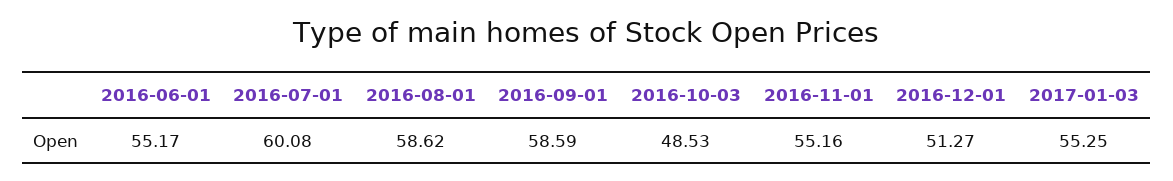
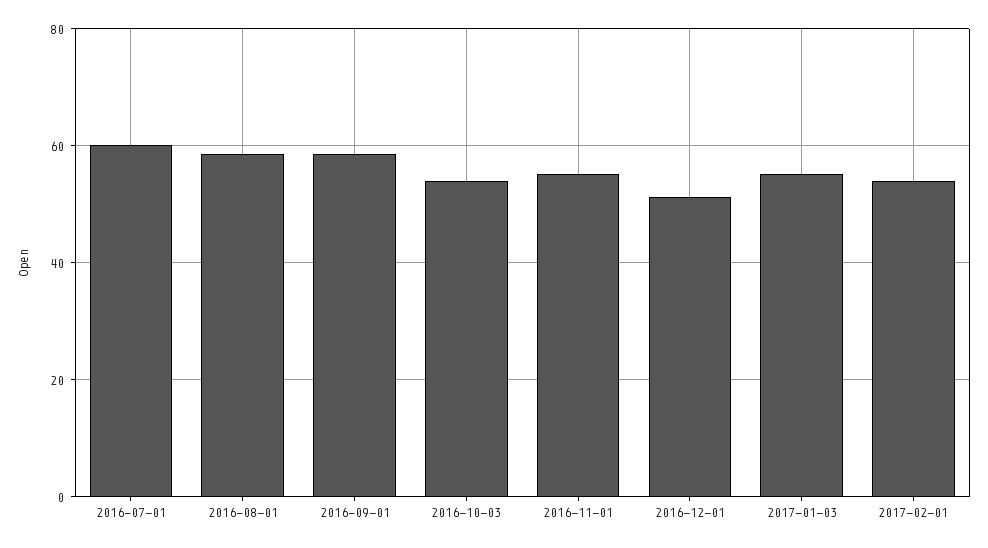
2016-06-01: 55.17 -> none
2016-10-03: 48.53 -> 54
2017-02-01: none -> 54

